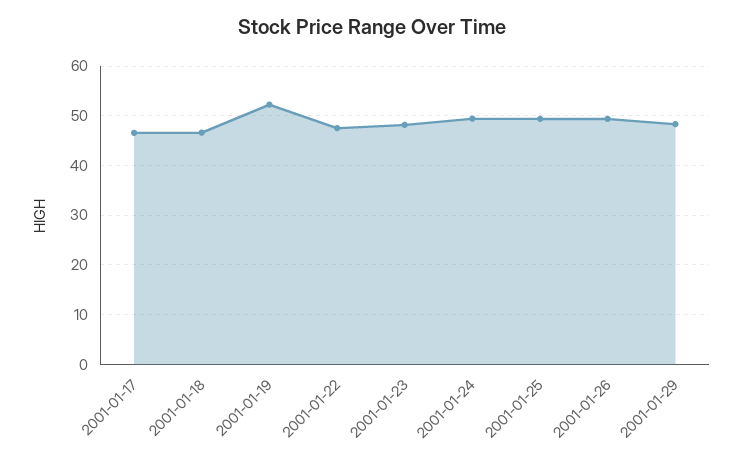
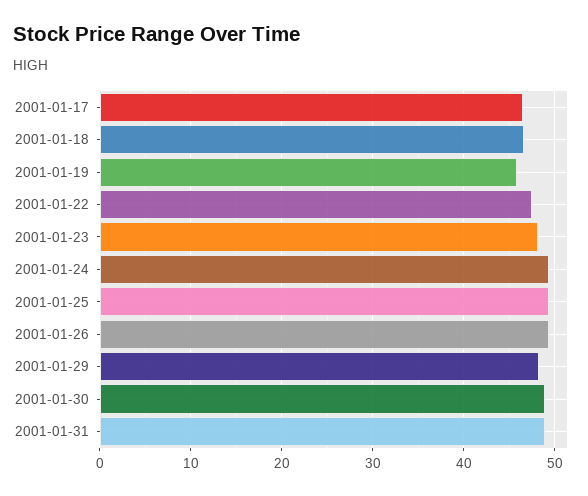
2001-01-19: 52 -> 46
2001-01-30: none -> 49
2001-01-31: none -> 49

